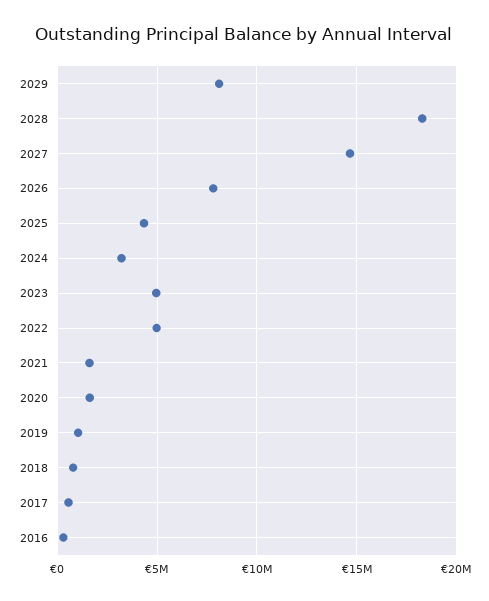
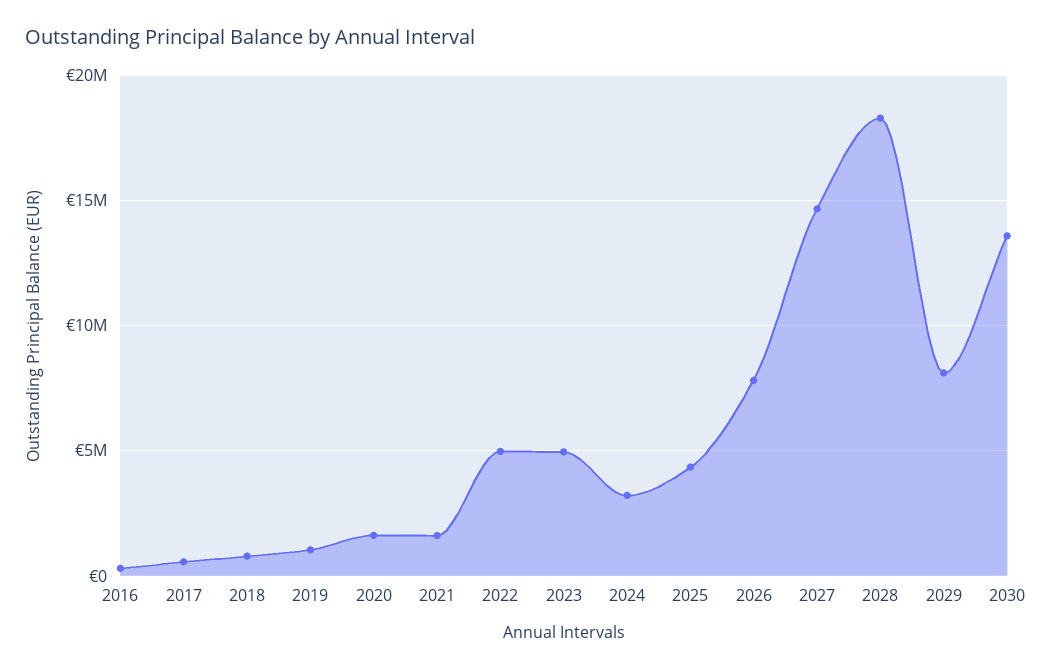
2030: none -> 13500000

